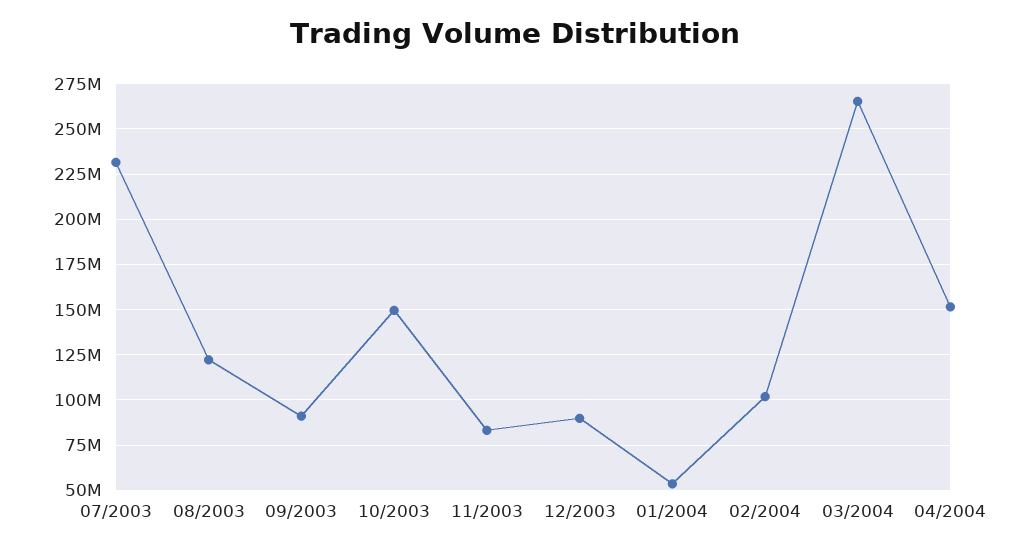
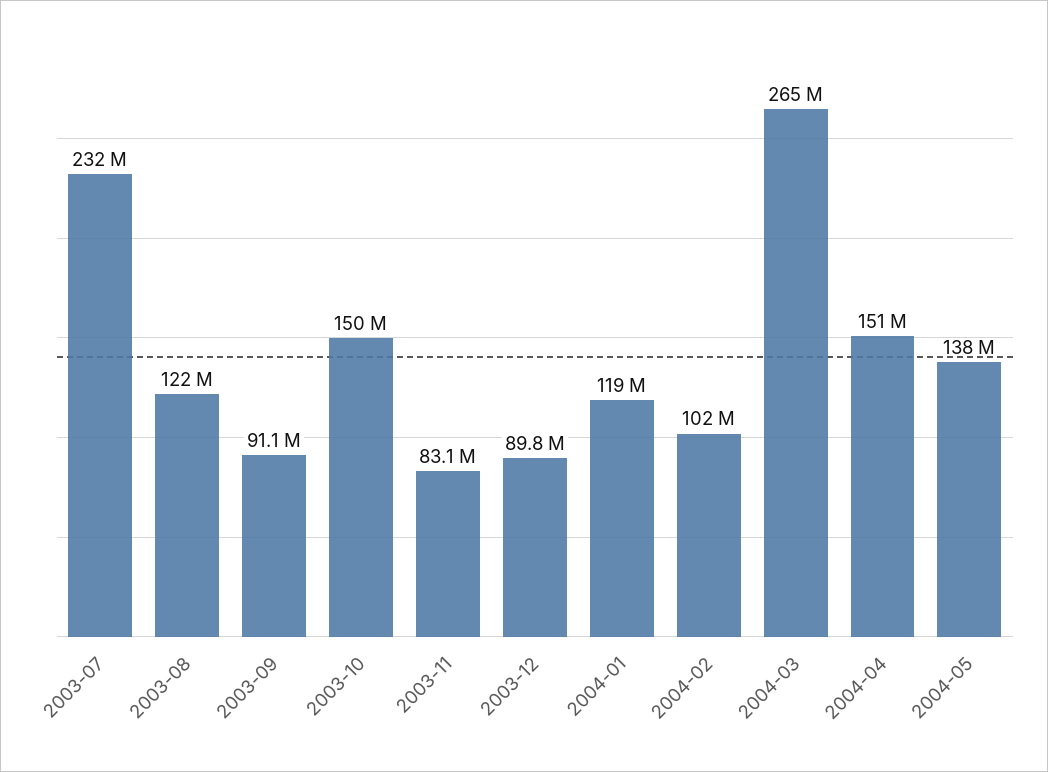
01/2004: 55000000 -> 119000000
2004-05: none -> 138000000

